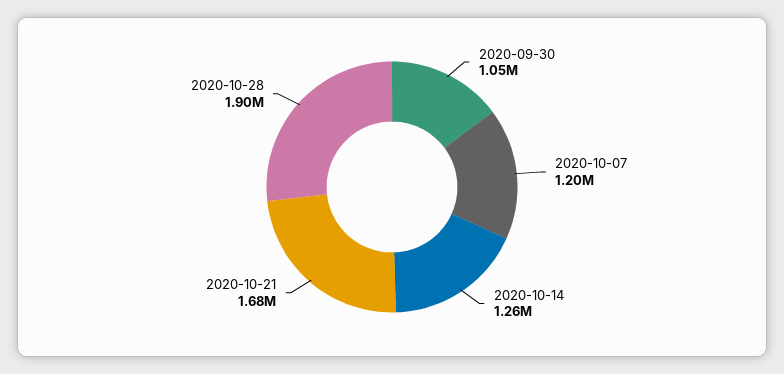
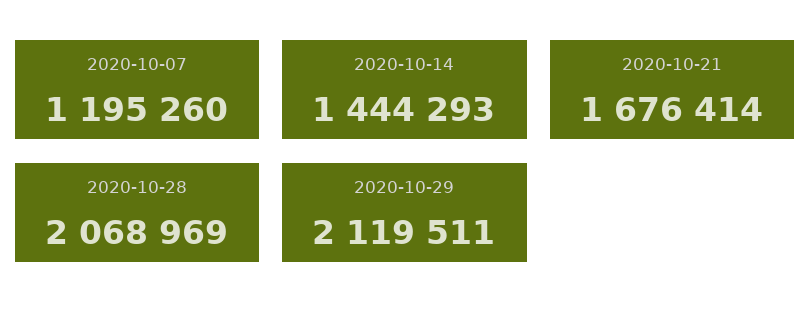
2020-09-30: 1050000 -> none
2020-10-14: 1260000 -> 1444293
2020-10-28: 1900000 -> 2068969
2020-10-29: none -> 2119511

